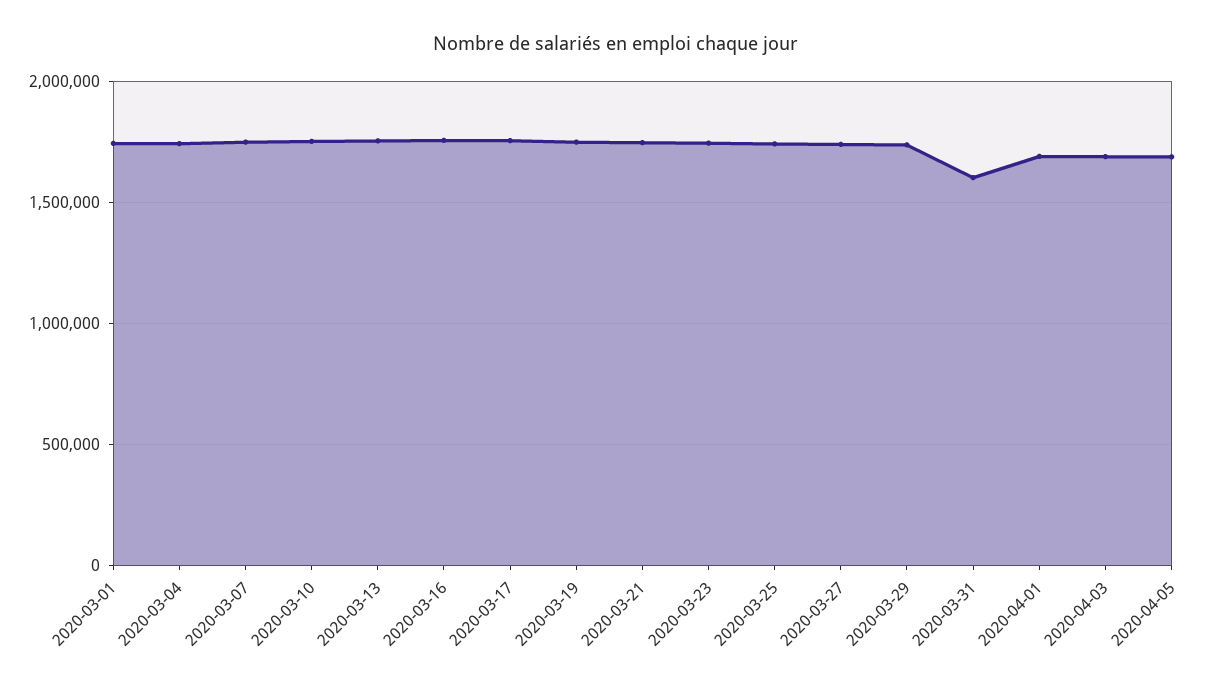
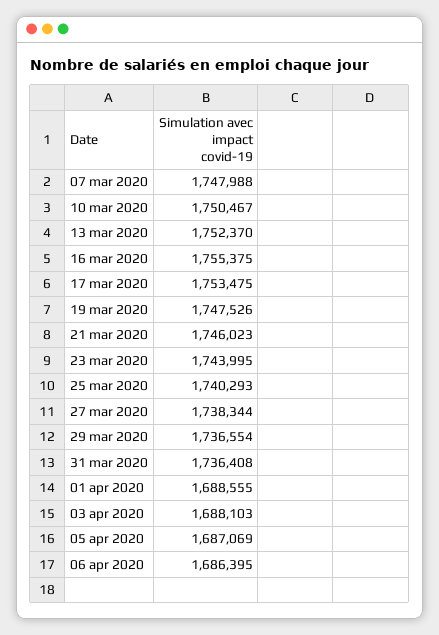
2020-03-01: 1750000 -> none
2020-03-04: 1750000 -> none
2020-03-31: 1600000 -> 1736408
06 apr 2020: none -> 1686395

